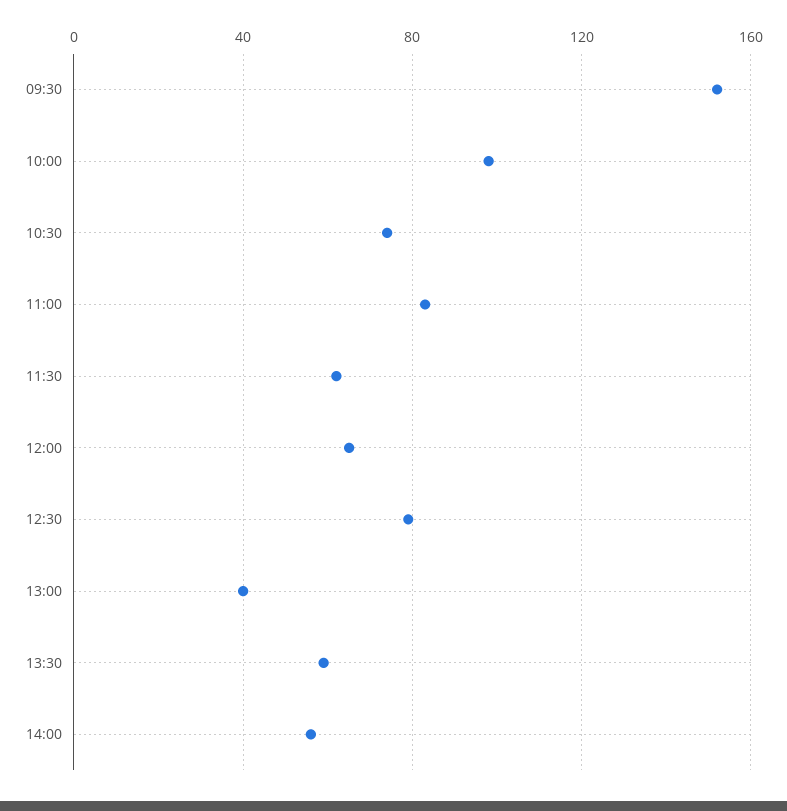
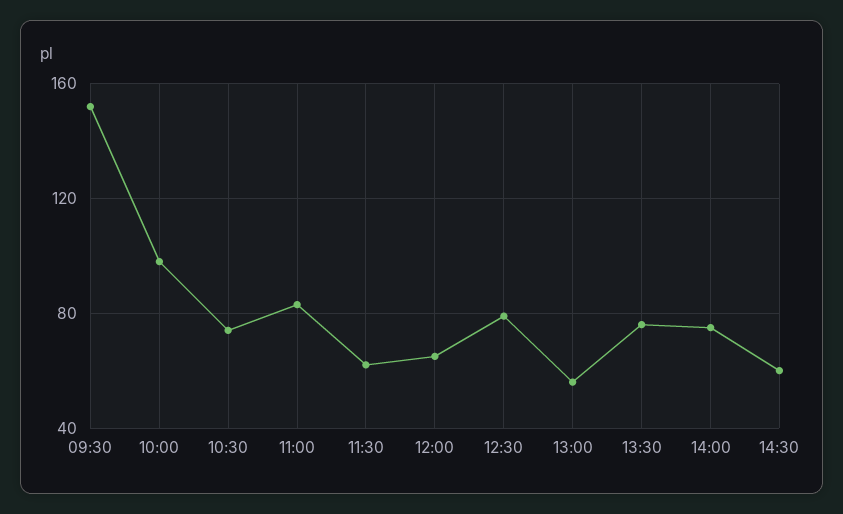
13:00: 40 -> 55
13:30: 60 -> 75
14:00: 55 -> 75
14:30: none -> 60

